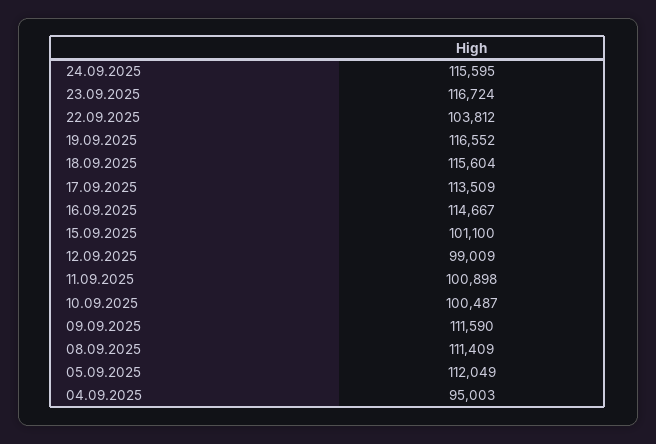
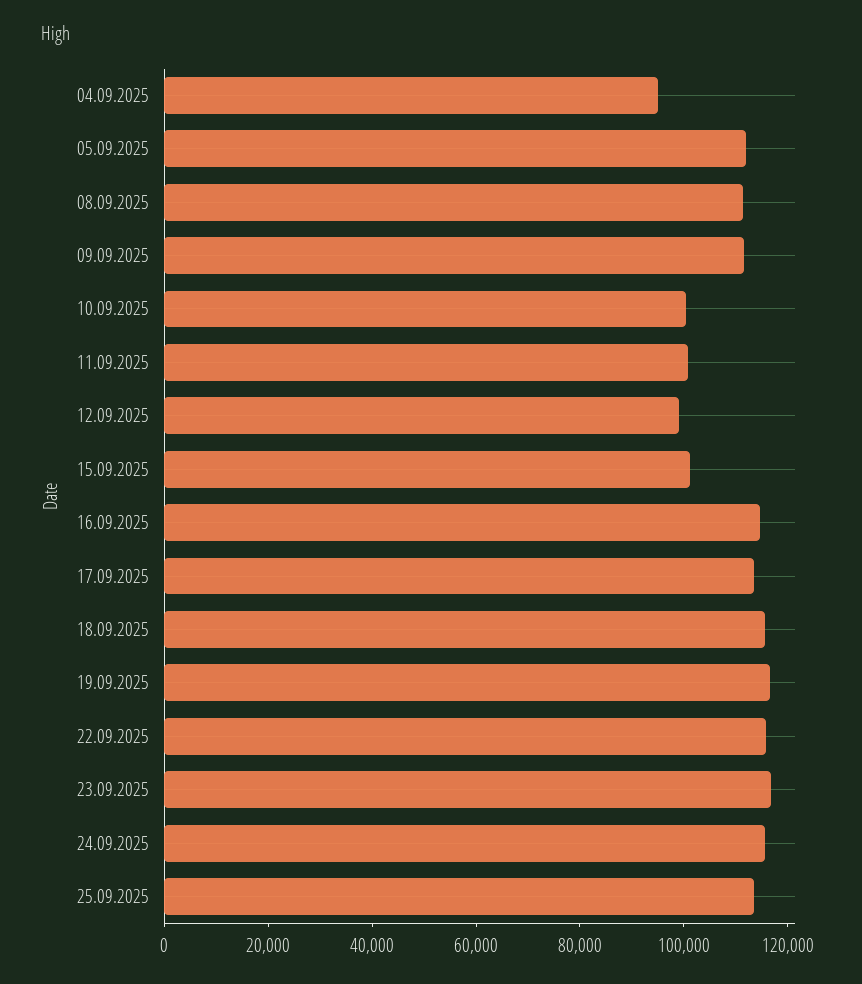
22.09.2025: 103812 -> 115000
25.09.2025: none -> 115000

